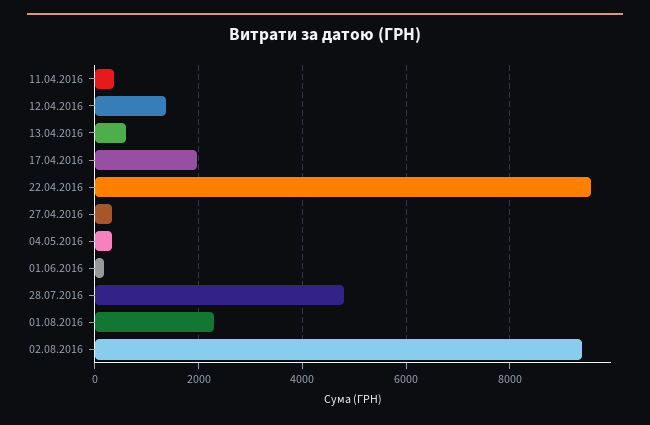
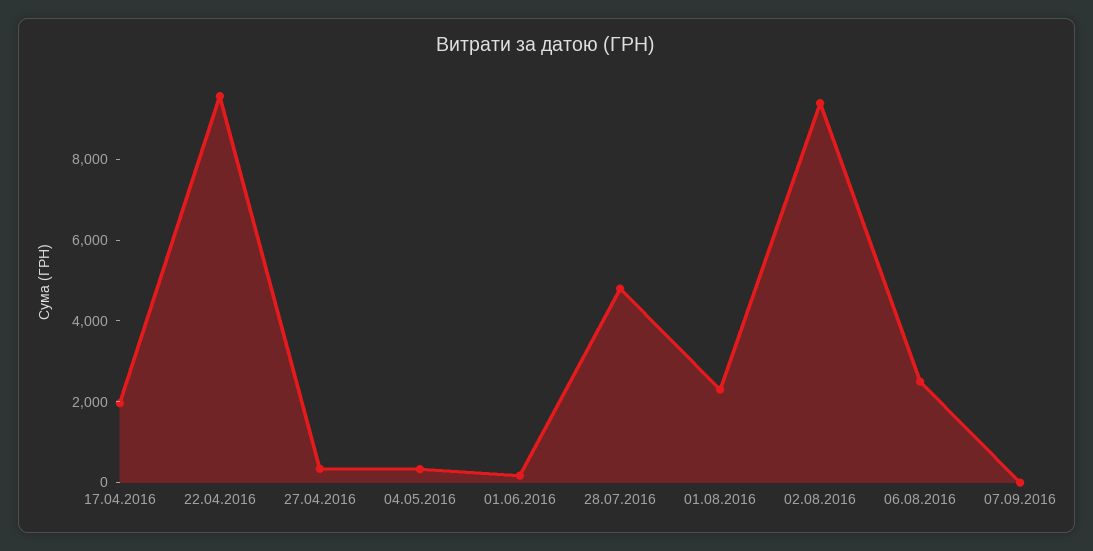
11.04.2016: 400 -> none
12.04.2016: 1400 -> none
13.04.2016: 600 -> none
06.08.2016: none -> 2500
07.09.2016: none -> 0

